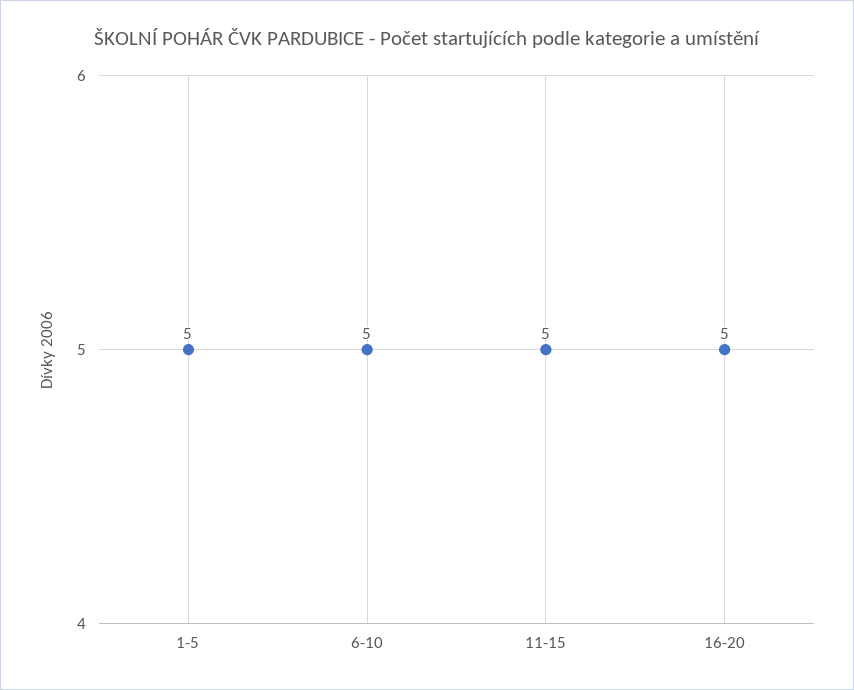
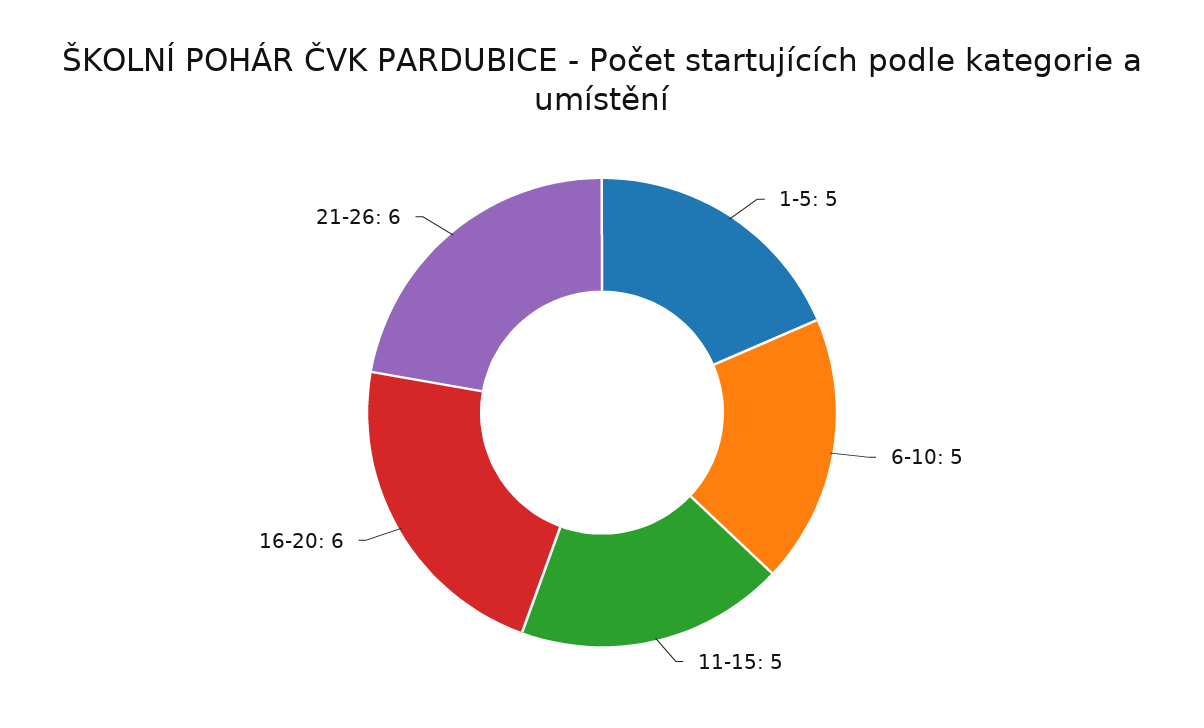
16-20: 5 -> 6
21-26: none -> 6

